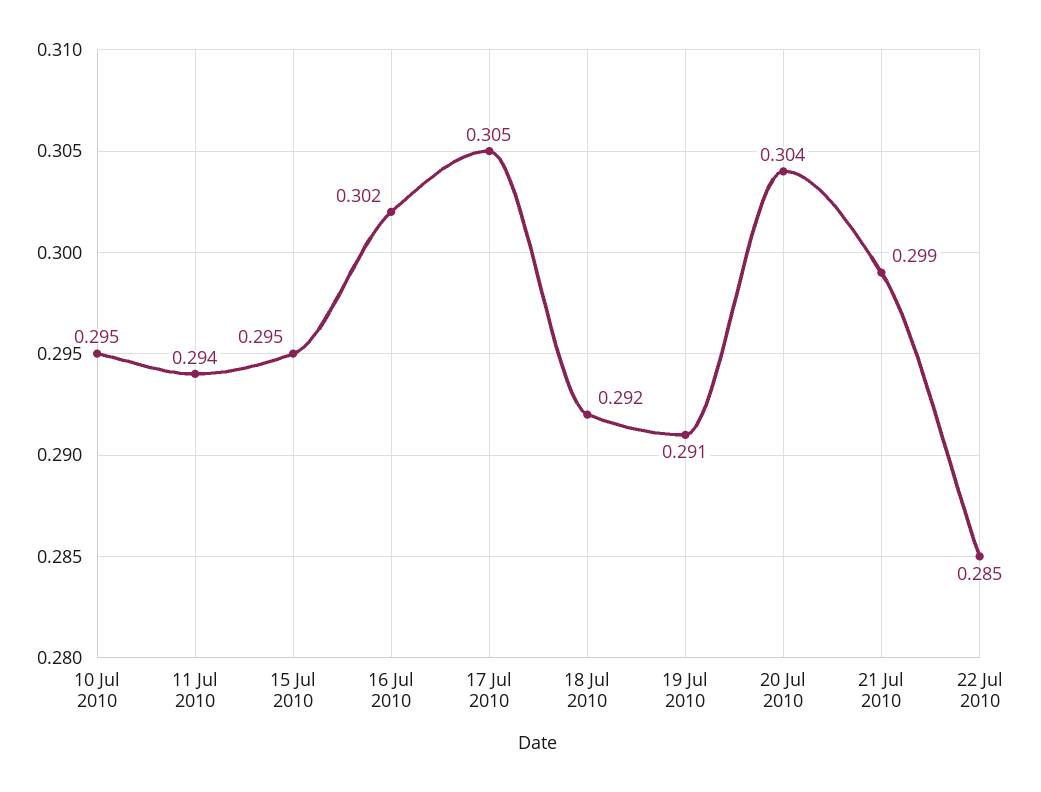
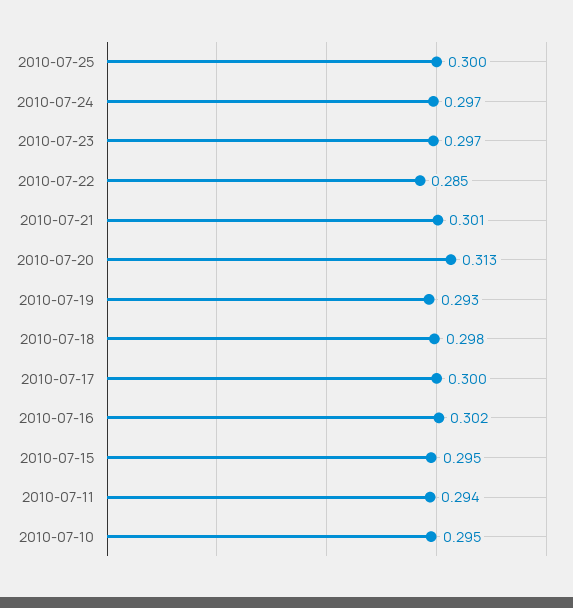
17 Jul 2010: 0.305 -> 0.3
18 Jul 2010: 0.292 -> 0.298
19 Jul 2010: 0.291 -> 0.293
20 Jul 2010: 0.304 -> 0.313
21 Jul 2010: 0.299 -> 0.301
2010-07-25: none -> 0.3
2010-07-24: none -> 0.297
2010-07-23: none -> 0.297

